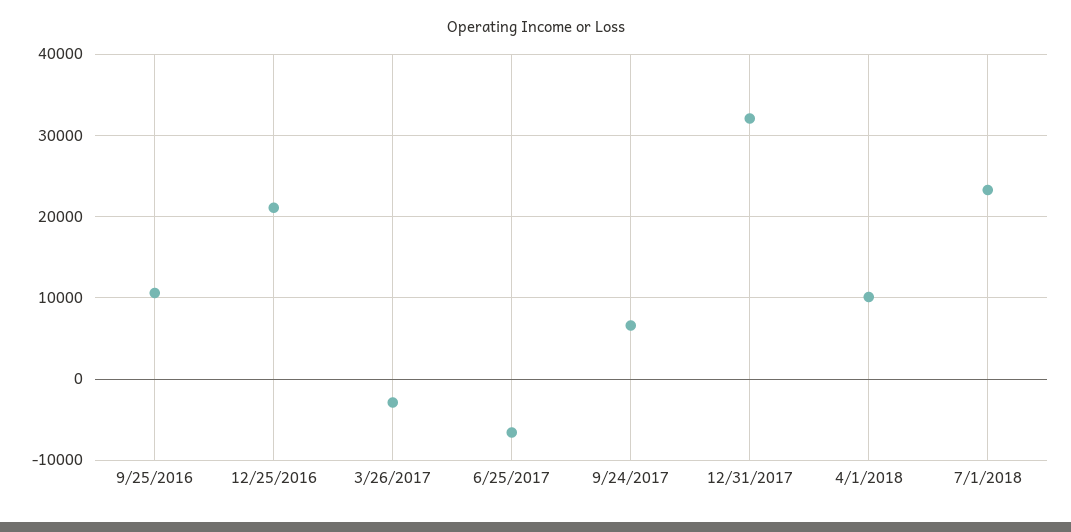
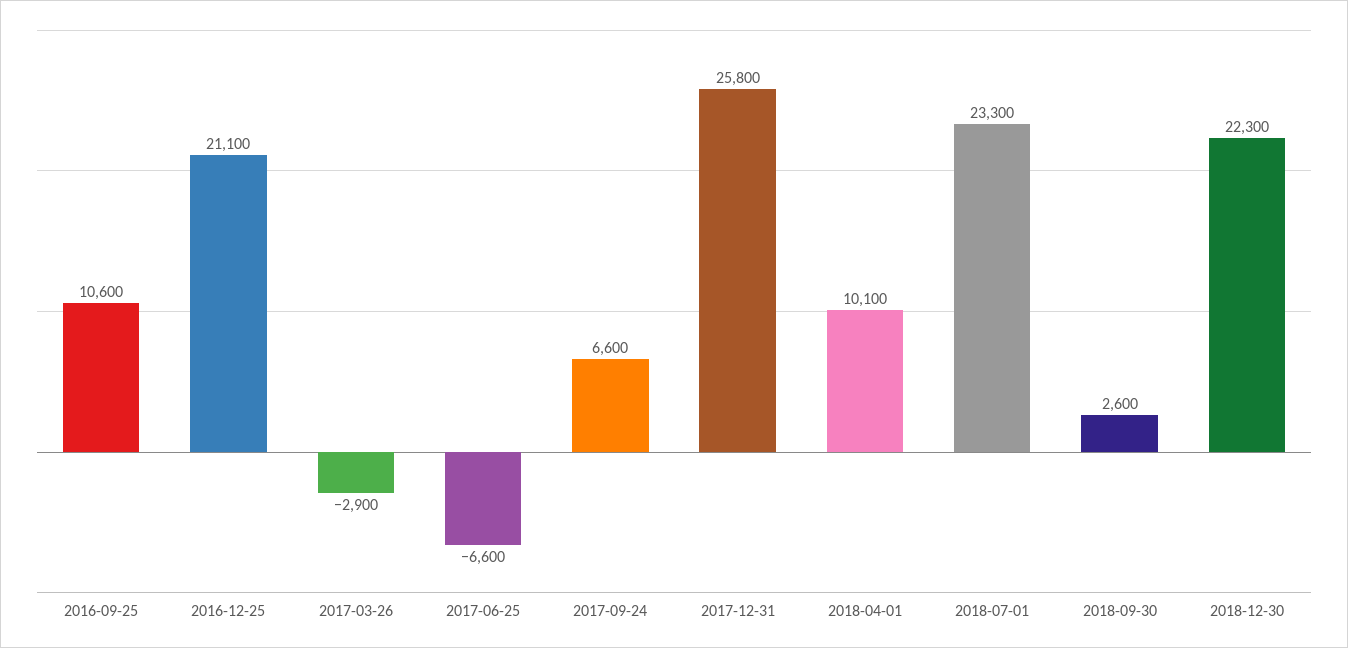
12/31/2017: 32000 -> 25800
2018-09-30: none -> 2600
2018-12-30: none -> 22300

